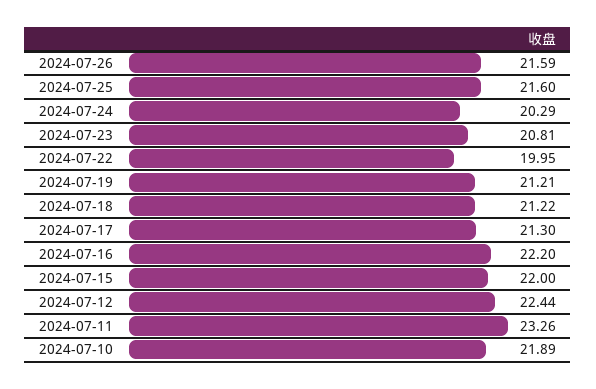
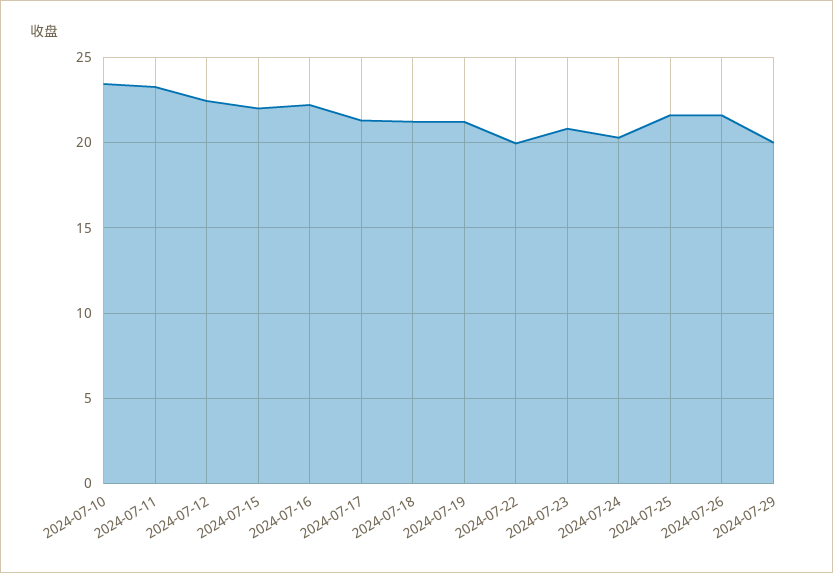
2024-07-10: 21.89 -> 23.5
2024-07-29: none -> 20

